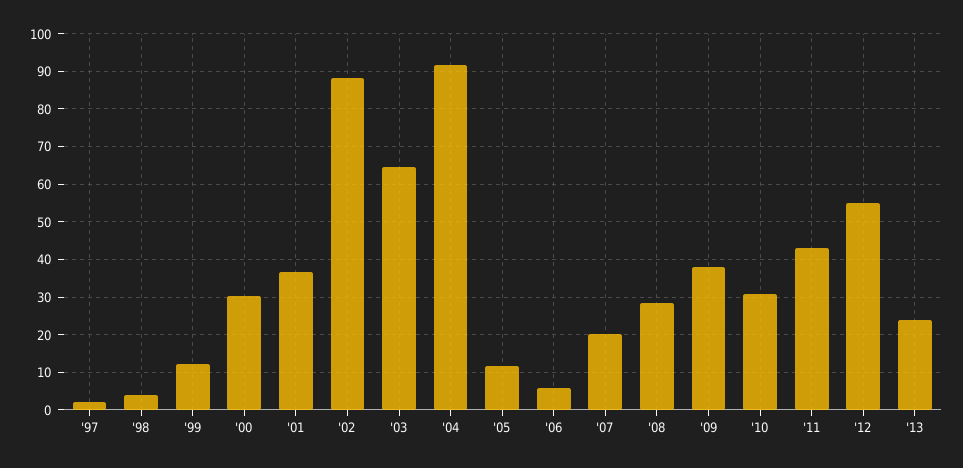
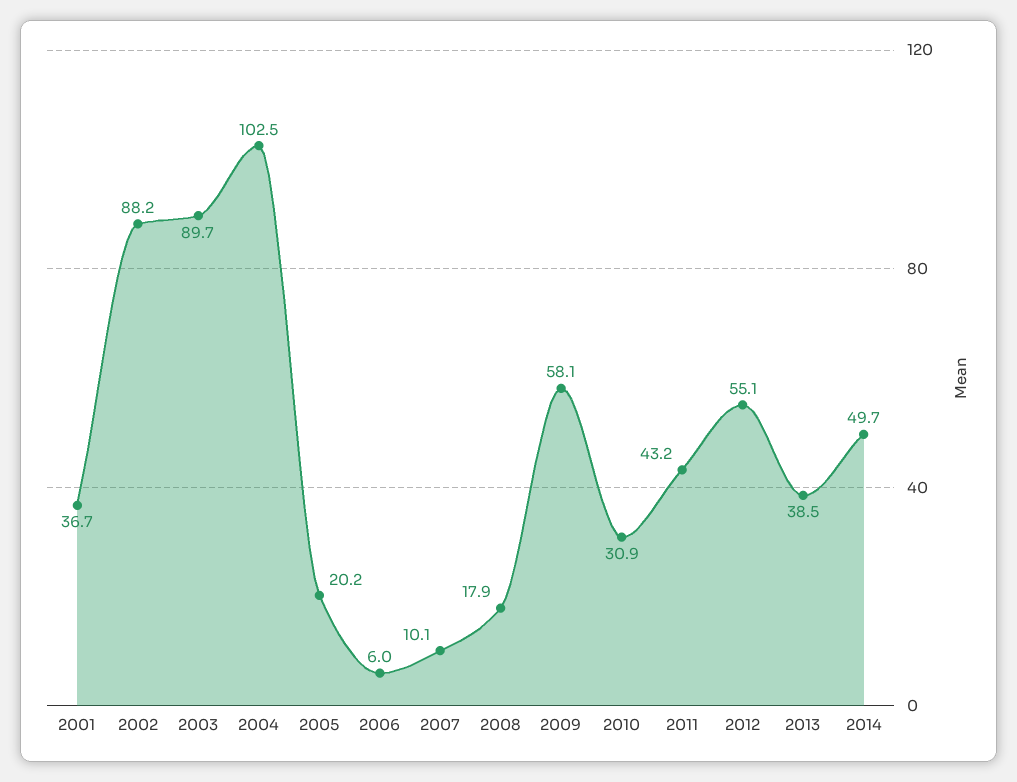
'97: 2 -> none
'98: 4 -> none
'99: 12 -> none
'00: 30 -> none
'03: 64 -> 89.7
'04: 92 -> 102.5
'05: 12 -> 20.2
'07: 20 -> 10.1
'08: 28 -> 17.9
'09: 38 -> 58.1
'13: 24 -> 38.5
2014: none -> 49.7

